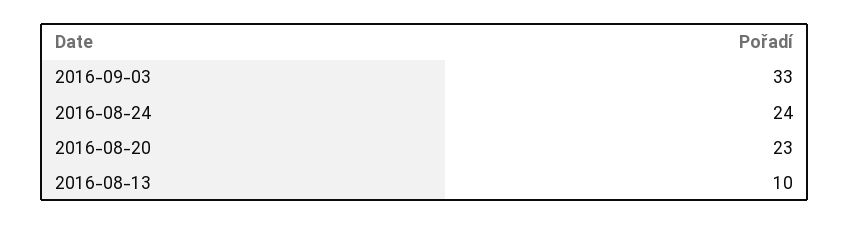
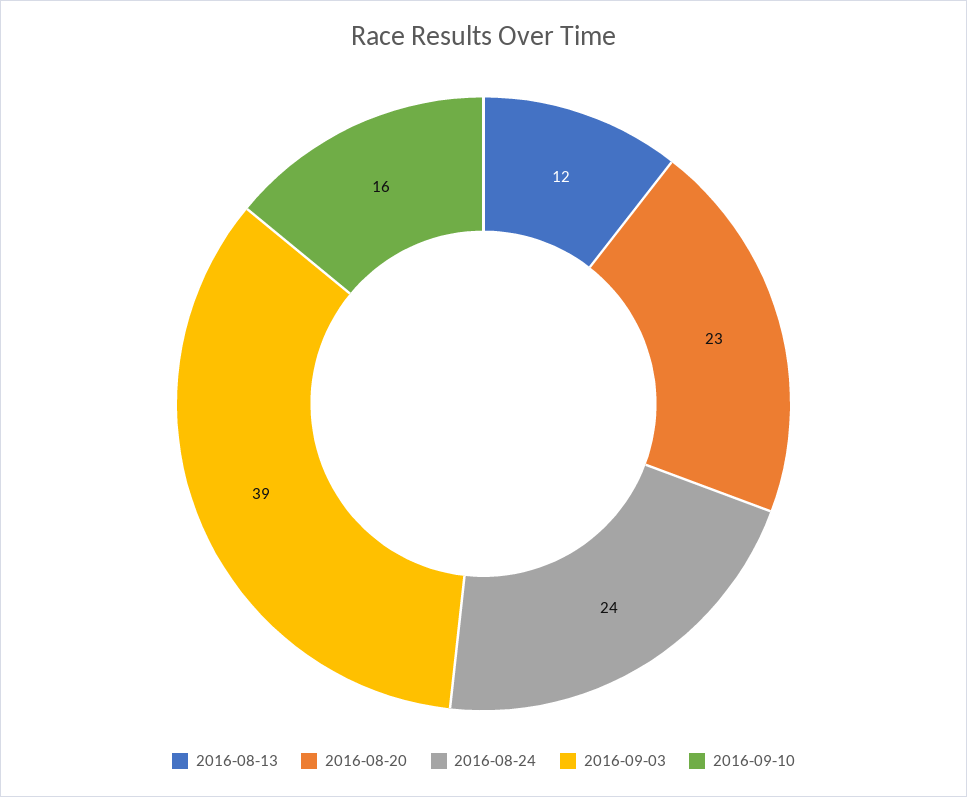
2016-09-03: 33 -> 39
2016-08-13: 10 -> 12
2016-09-10: none -> 16

